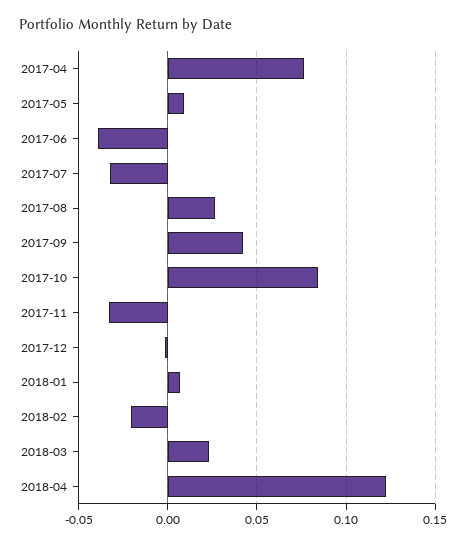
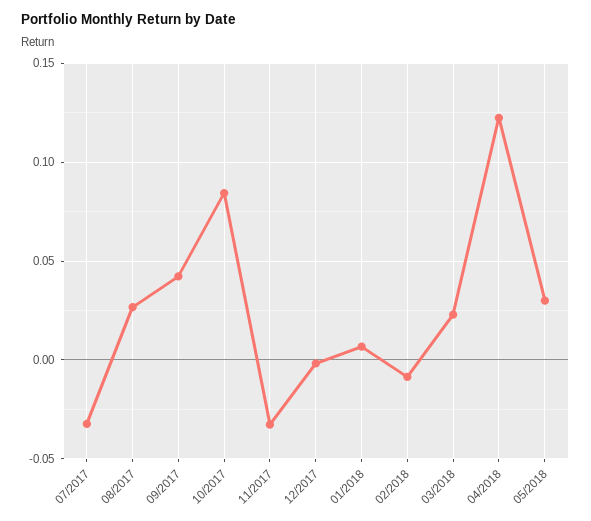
2017-04: 0.075 -> none
2017-05: 0.01 -> none
2017-06: -0.04 -> none
2018-02: -0.02 -> -0.01
05/2018: none -> 0.03

